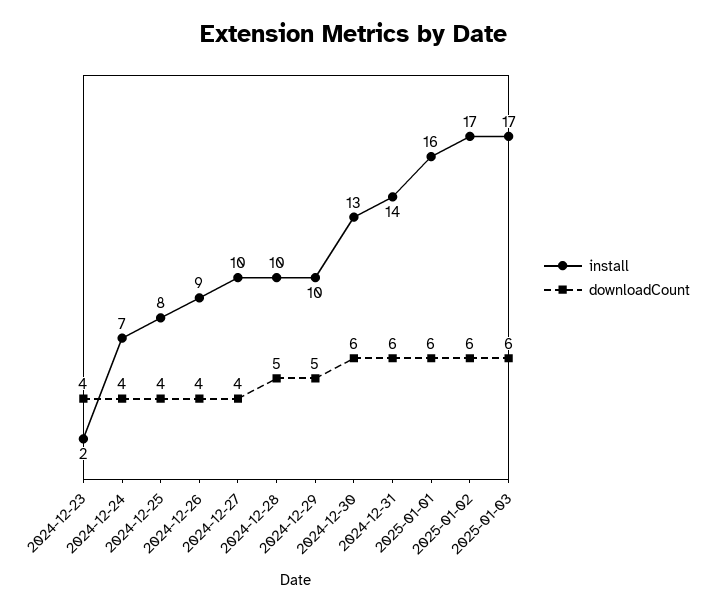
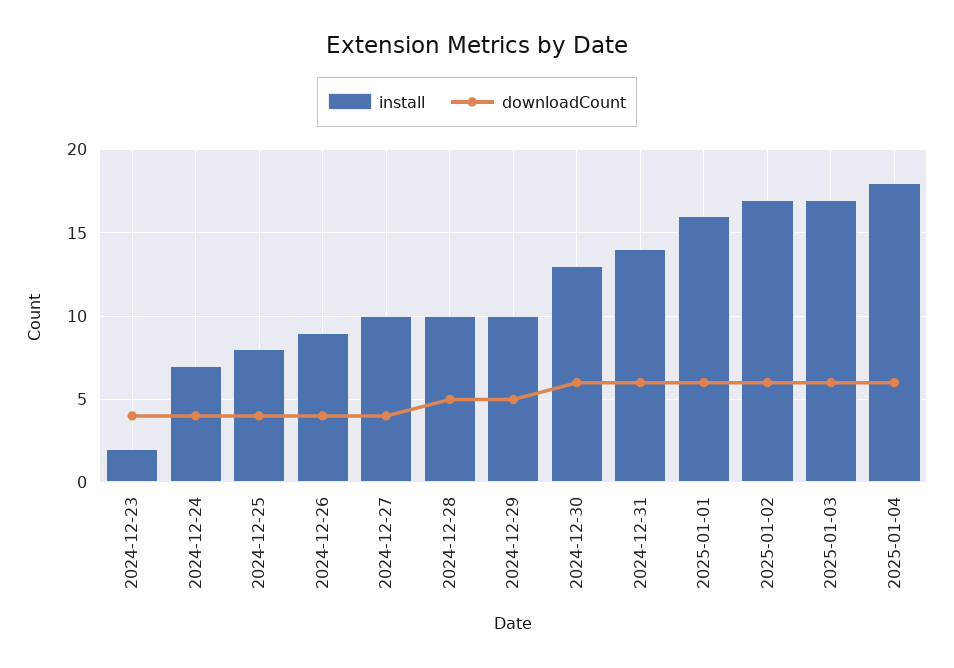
install, 2025-01-04: none -> 18
downloadCount, 2025-01-04: none -> 6

